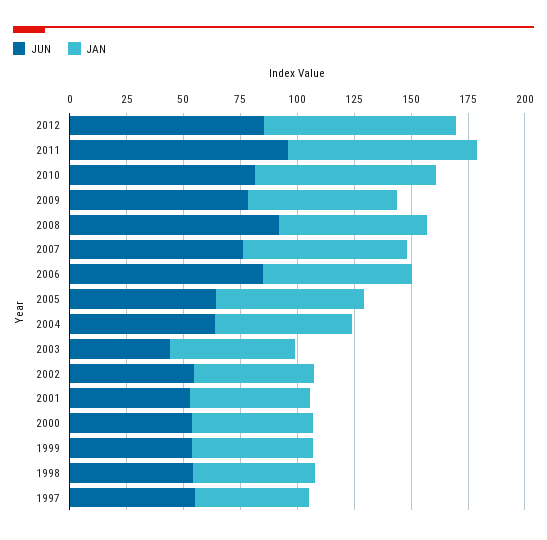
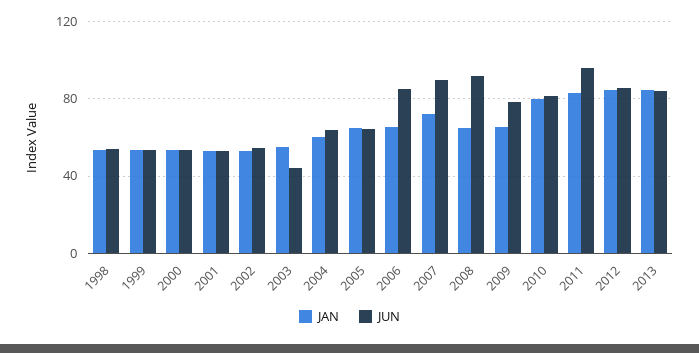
JUN, 2007: 75 -> 90
JUN, 1997: 55 -> none
JAN, 1997: 50 -> none
JAN, 2013: none -> 85
JUN, 2013: none -> 85

